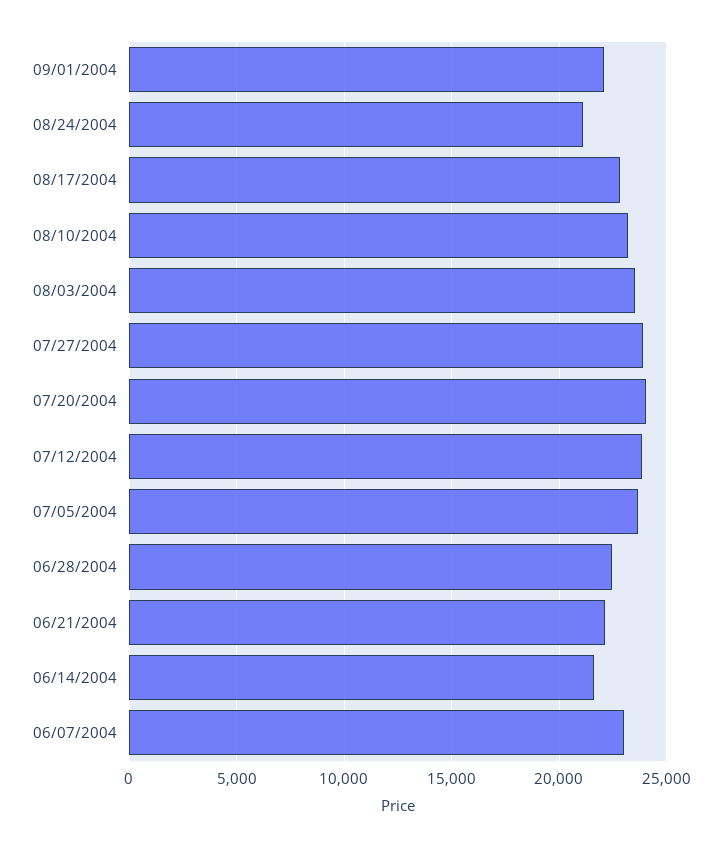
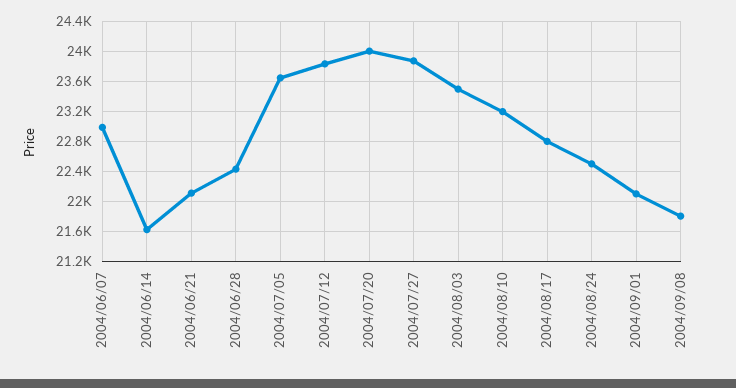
08/24/2004: 21000 -> 22500
2004/09/08: none -> 21800

